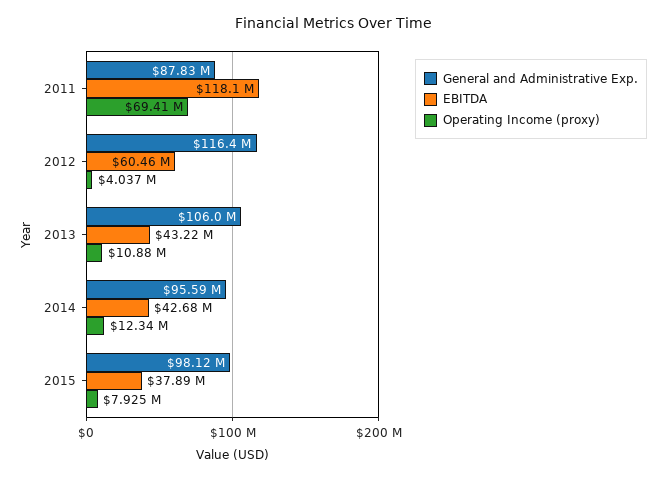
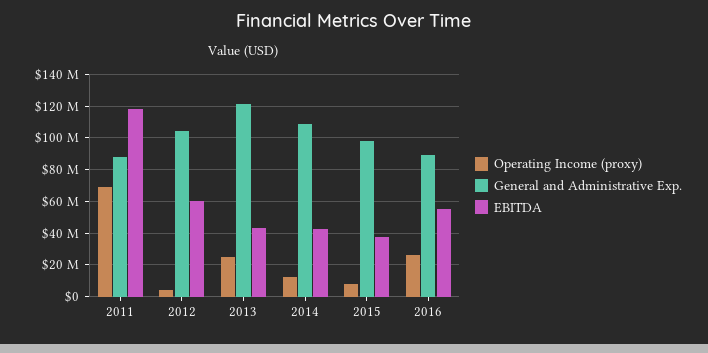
General and Administrative Exp., 2012: 116400000 -> 105000000
General and Administrative Exp., 2013: 106000000 -> 120000000
Operating Income (proxy), 2013: 10880000 -> 25000000
General and Administrative Exp., 2014: 95590000 -> 110000000
Operating Income (proxy), 2016: none -> 25000000
General and Administrative Exp., 2016: none -> 90000000
EBITDA, 2016: none -> 55000000

